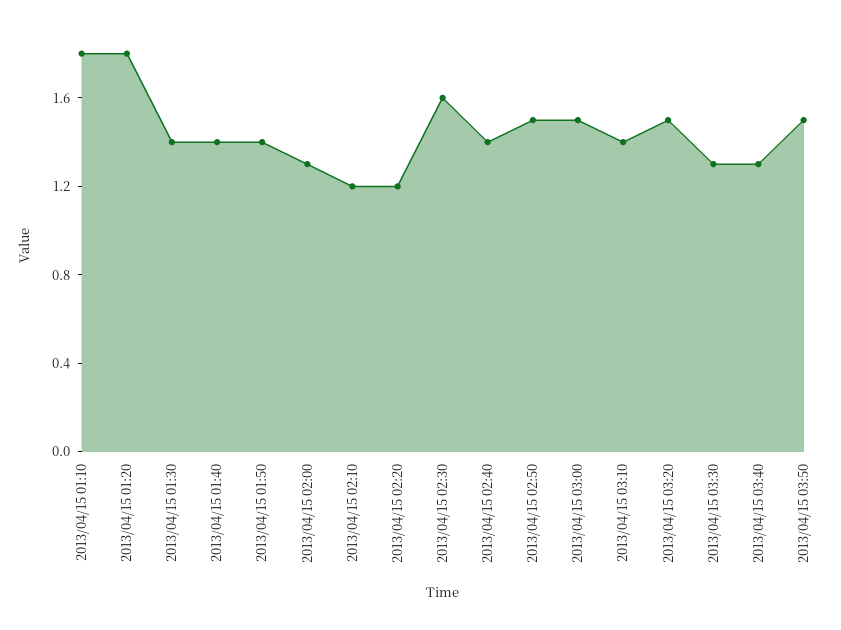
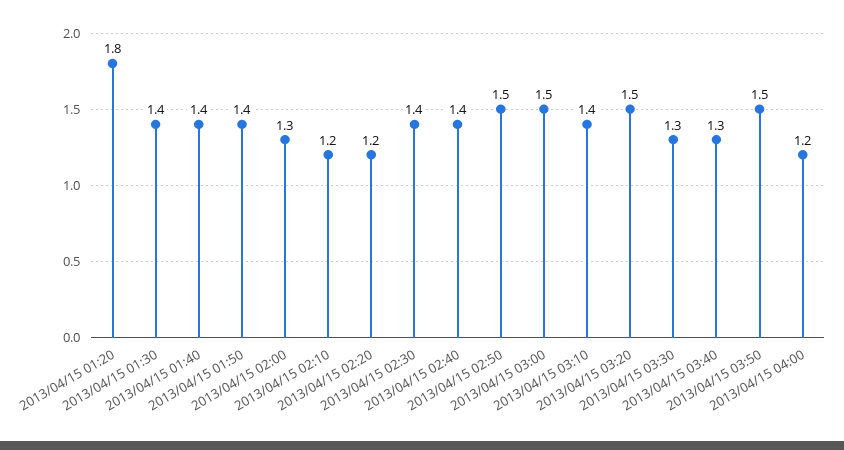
2013/04/15 01:10: 1.8 -> none
2013/04/15 02:30: 1.6 -> 1.4
2013/04/15 04:00: none -> 1.2

